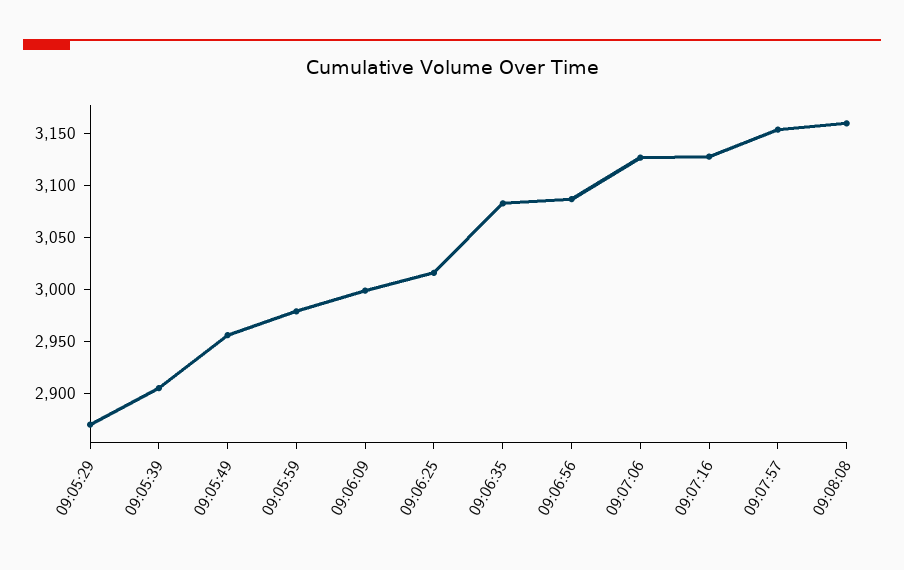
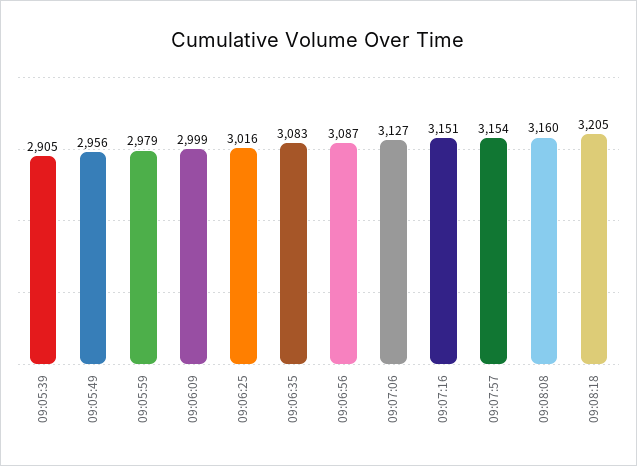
09:05:29: 2870 -> none
09:07:16: 3130 -> 3151
09:08:18: none -> 3205

